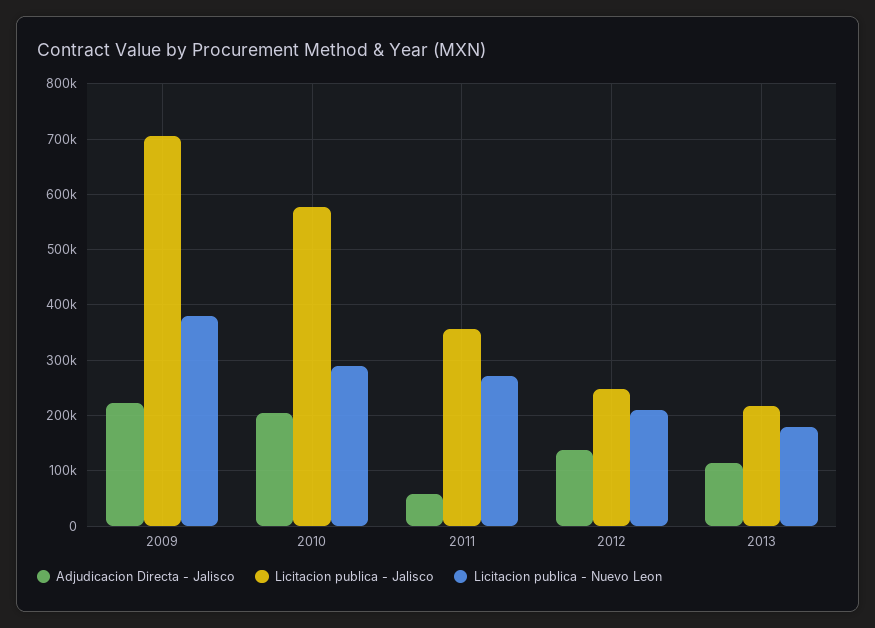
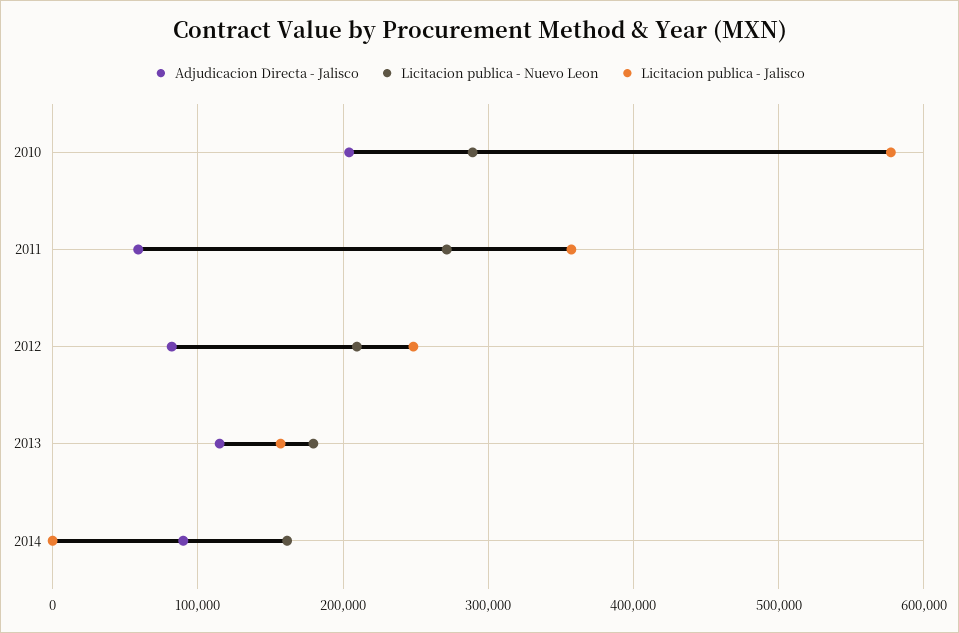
Adjudicacion Directa - Jalisco, 2009: 220000 -> none
Licitacion publica - Jalisco, 2009: 700000 -> none
Licitacion publica - Nuevo Leon, 2009: 380000 -> none
Adjudicacion Directa - Jalisco, 2012: 140000 -> 80000
Licitacion publica - Jalisco, 2013: 220000 -> 160000
Adjudicacion Directa - Jalisco, 2014: none -> 90000
Licitacion publica - Nuevo Leon, 2014: none -> 160000
Licitacion publica - Jalisco, 2014: none -> 0

